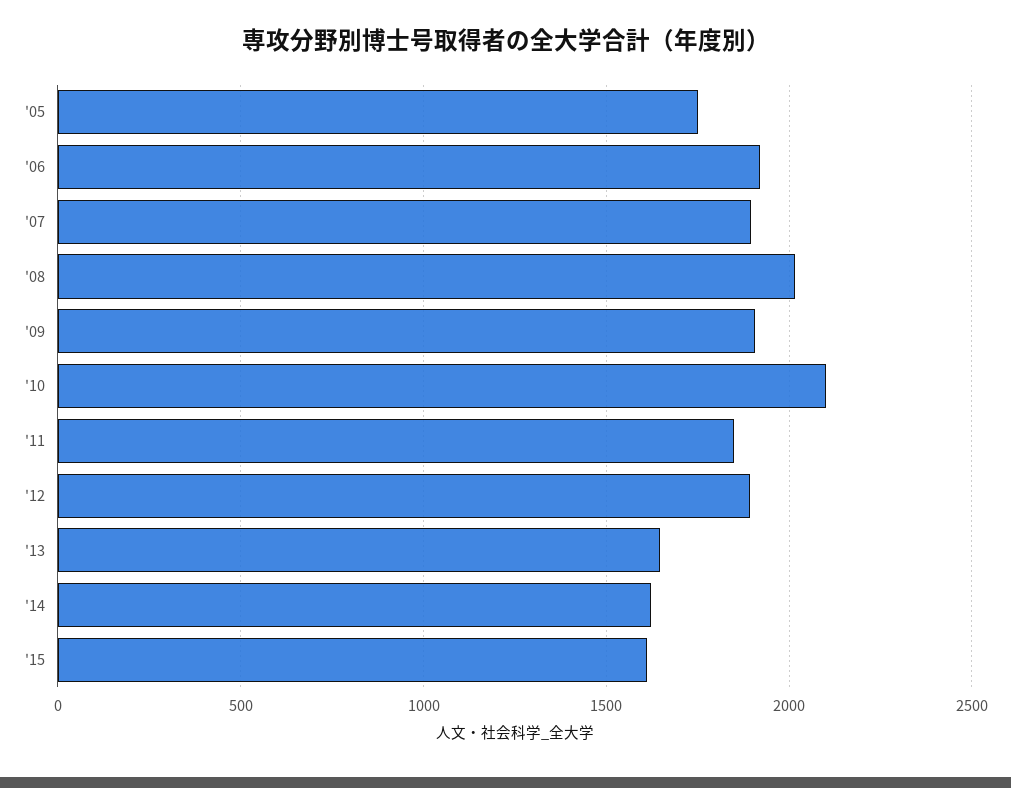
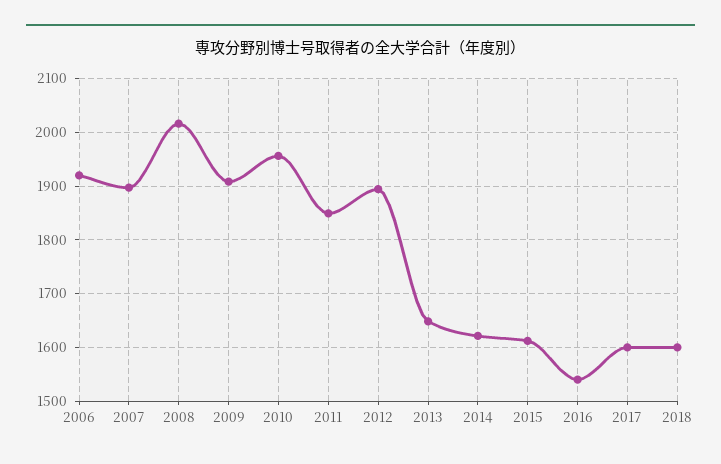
'05: 1750 -> none
'10: 2100 -> 1960
2016: none -> 1540
2017: none -> 1600
2018: none -> 1600

